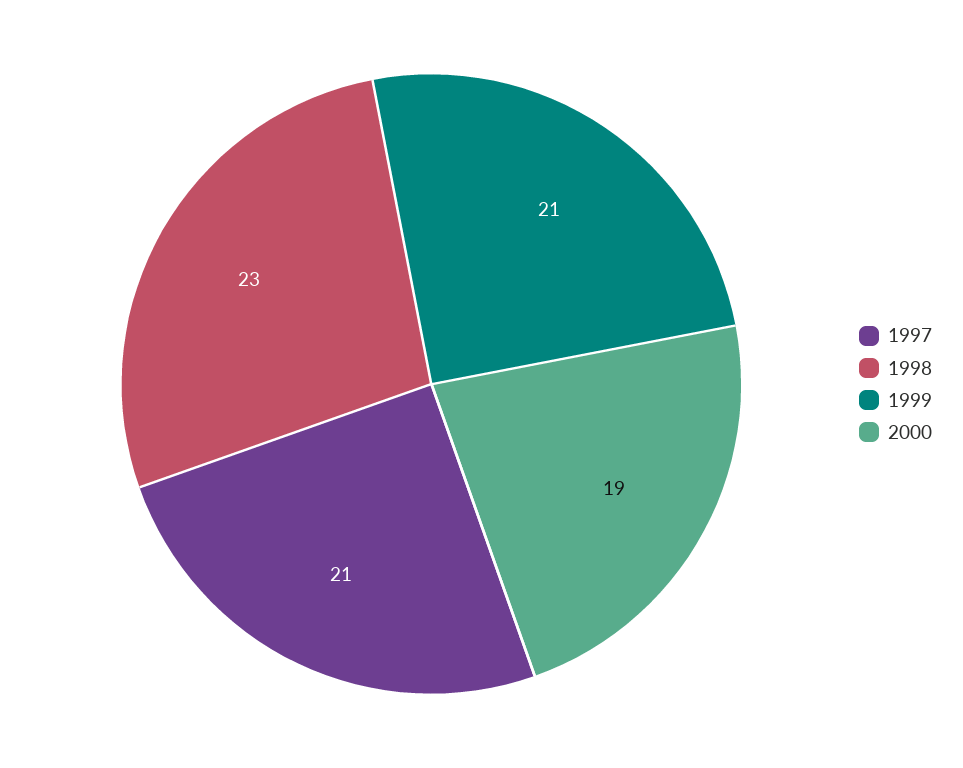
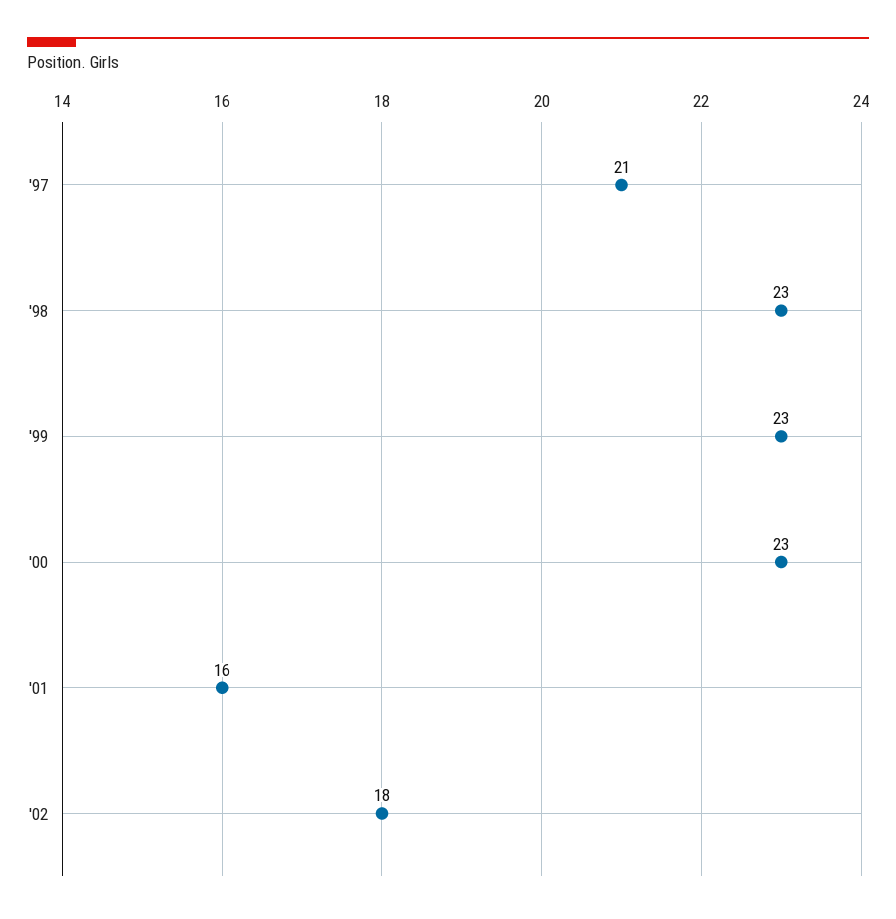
1999: 21 -> 23
2000: 19 -> 23
'01: none -> 16
'02: none -> 18

